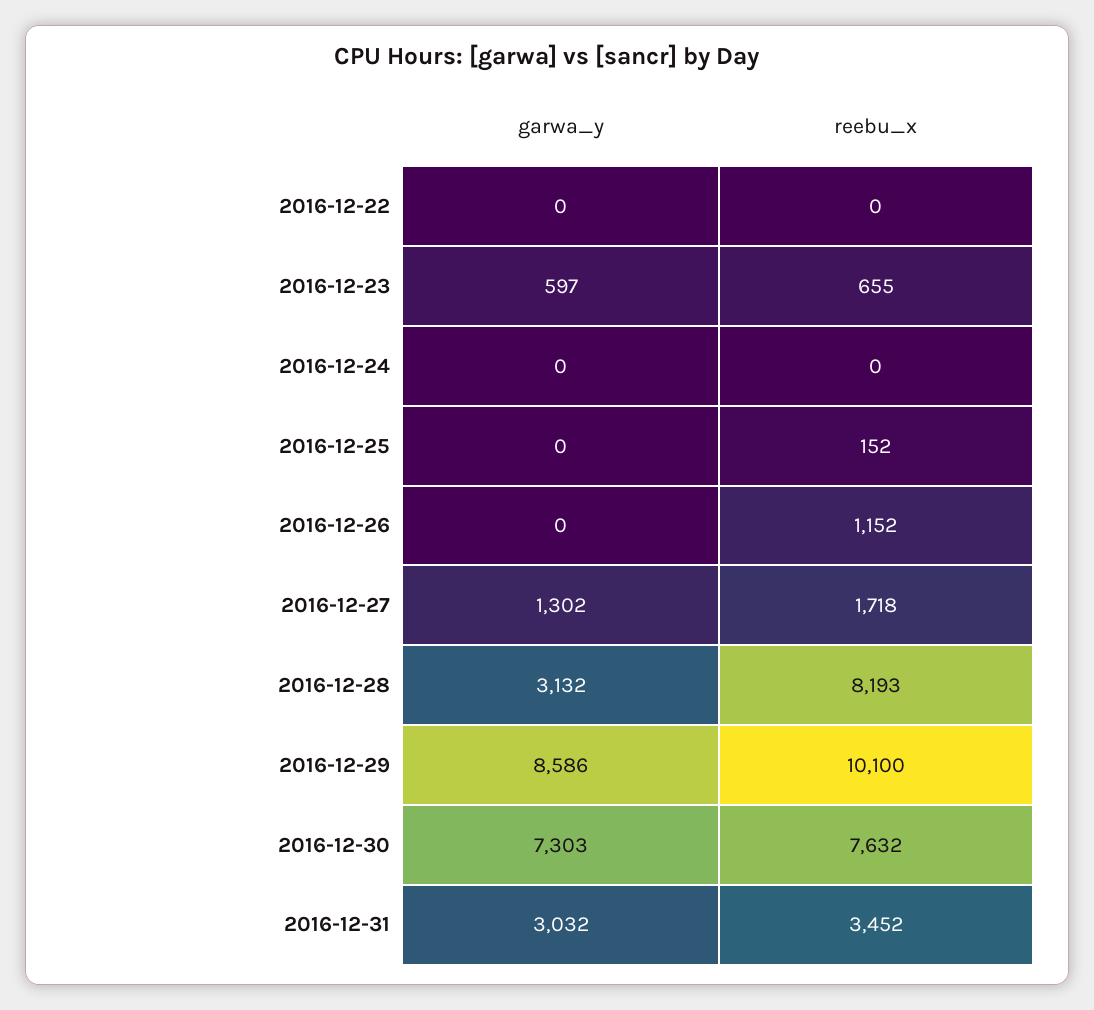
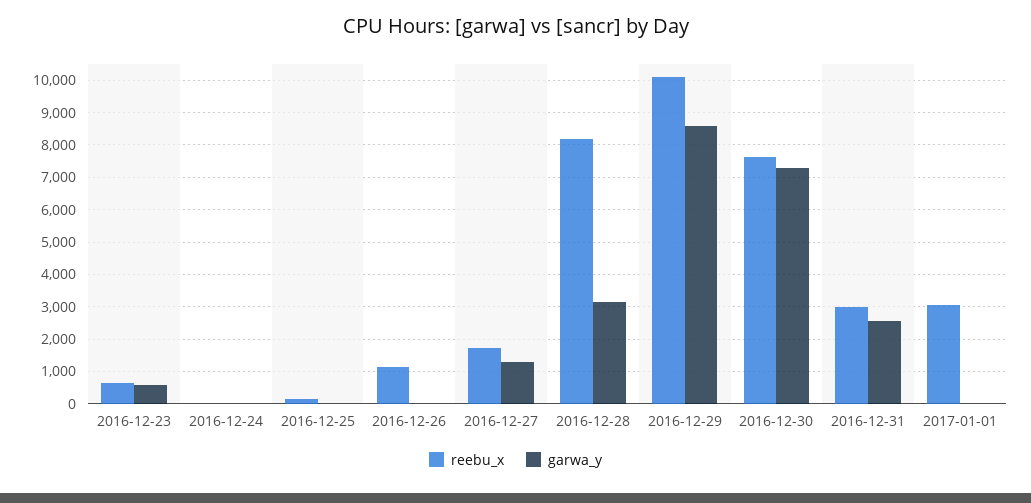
garwa_y, 2016-12-22: 0 -> none
reebu_x, 2016-12-22: 0 -> none
garwa_y, 2016-12-31: 3032 -> 2600
reebu_x, 2016-12-31: 3452 -> 3000
reebu_x, 2017-01-01: none -> 3000
garwa_y, 2017-01-01: none -> 0

